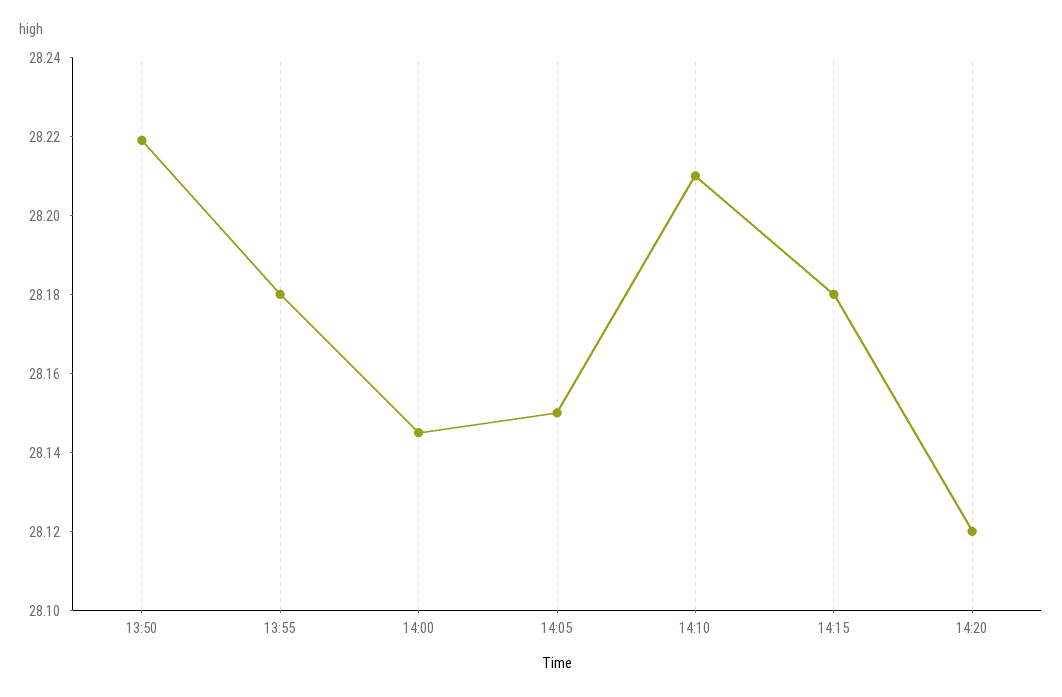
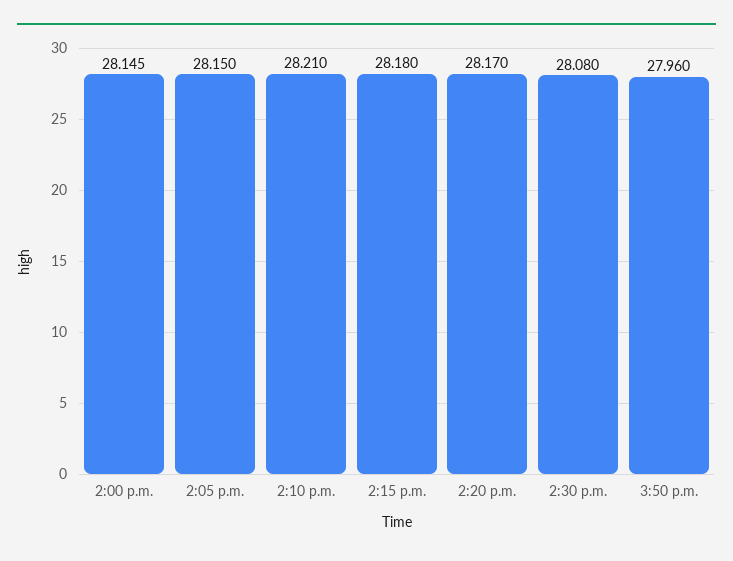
13:50: 28.22 -> none
13:55: 28.18 -> none
14:20: 28.12 -> 28.17
2:30 p.m.: none -> 28.08
3:50 p.m.: none -> 27.96

